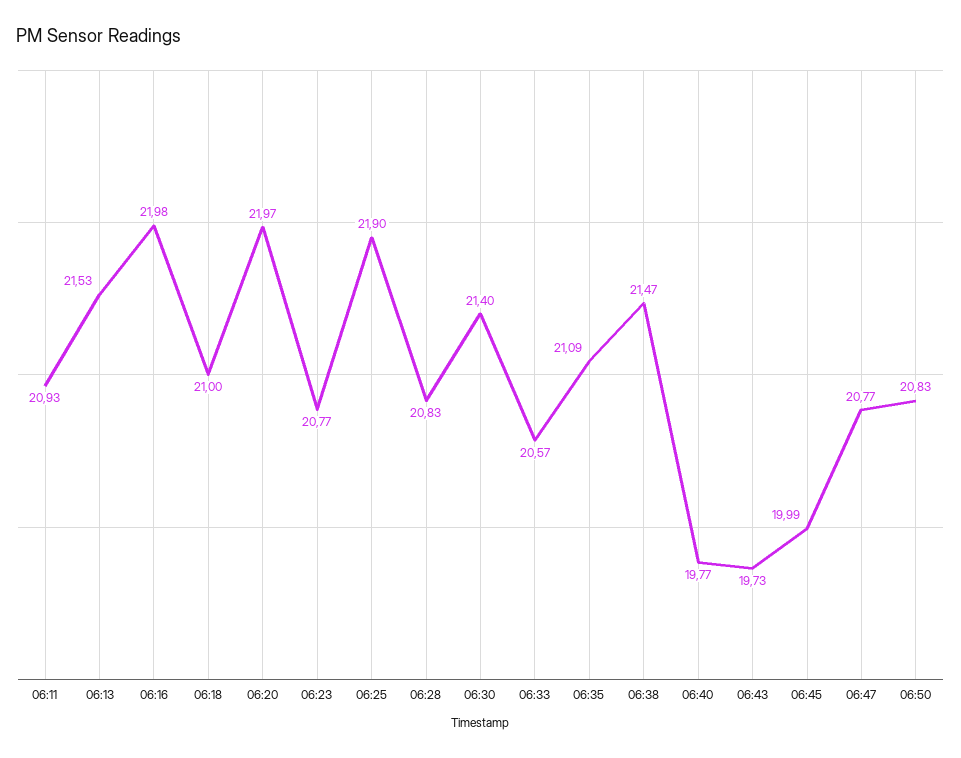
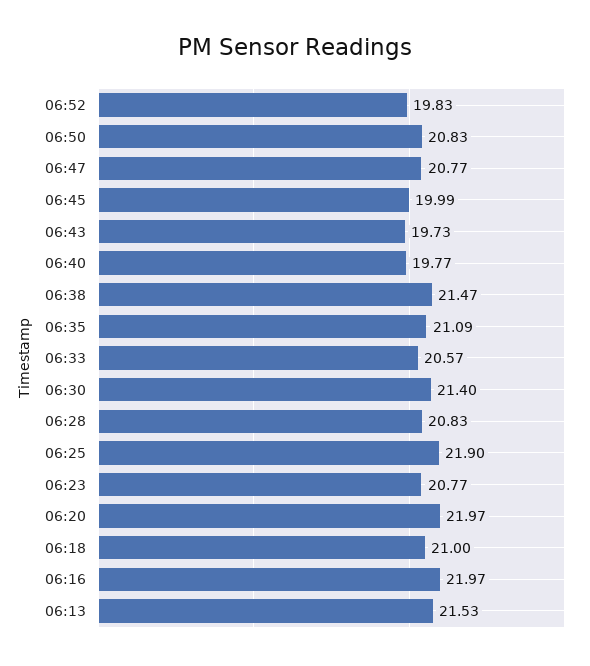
06:11: 20.93 -> none
06:16: 21.98 -> 21.97
06:52: none -> 19.83

